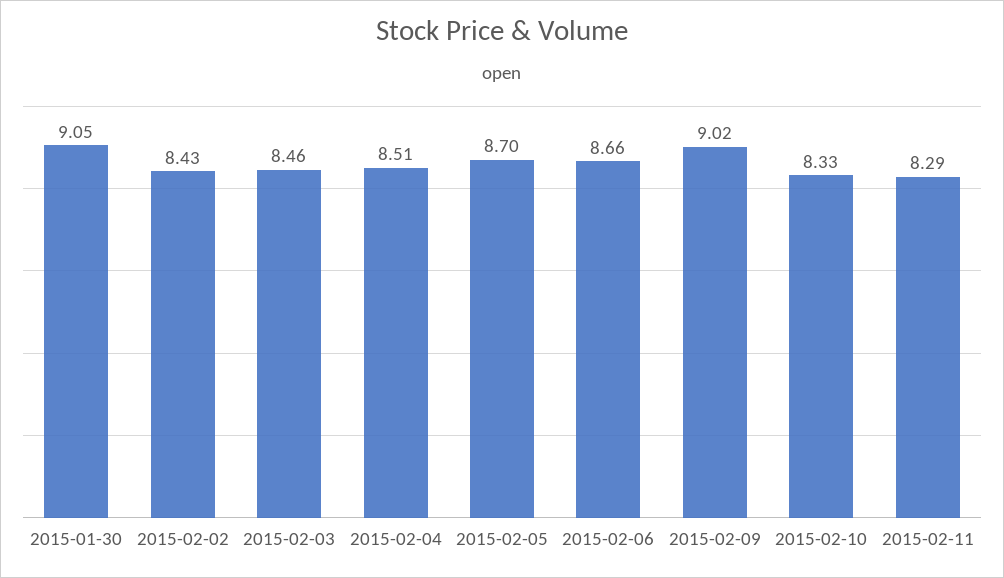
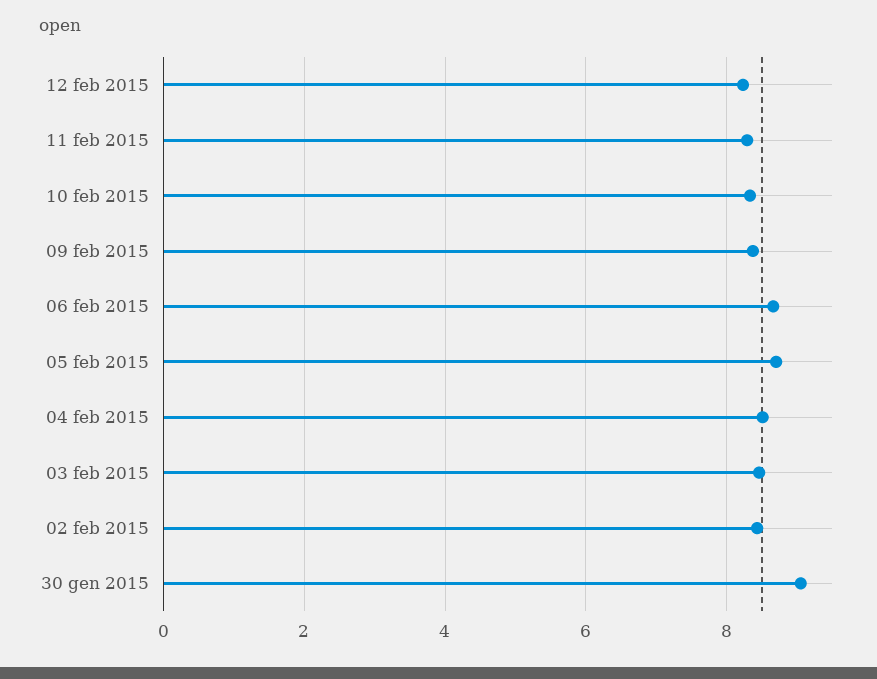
2015-02-09: 9.02 -> 8.4
12 feb 2015: none -> 8.2

